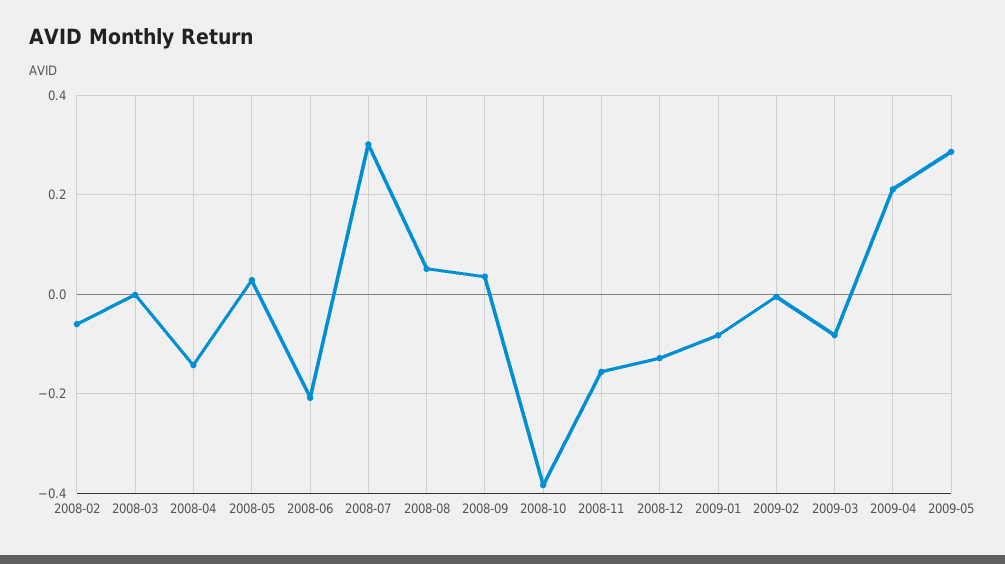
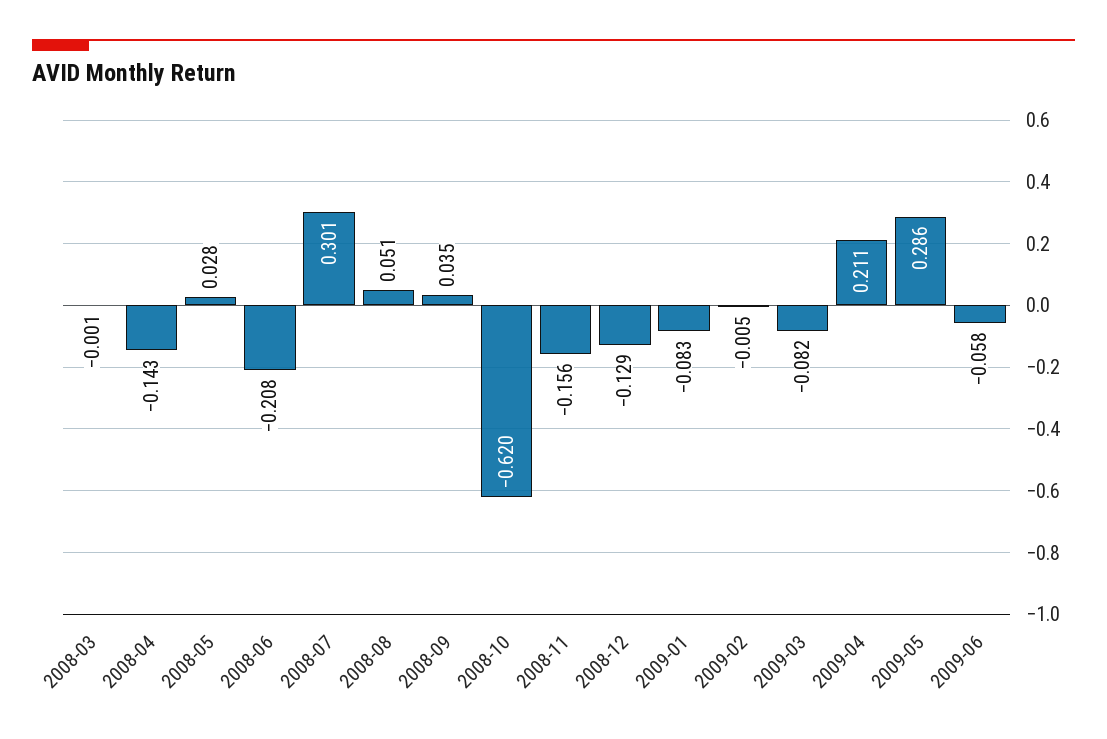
2008-02: -0.06 -> none
2008-10: -0.38 -> -0.62
2009-06: none -> -0.058

